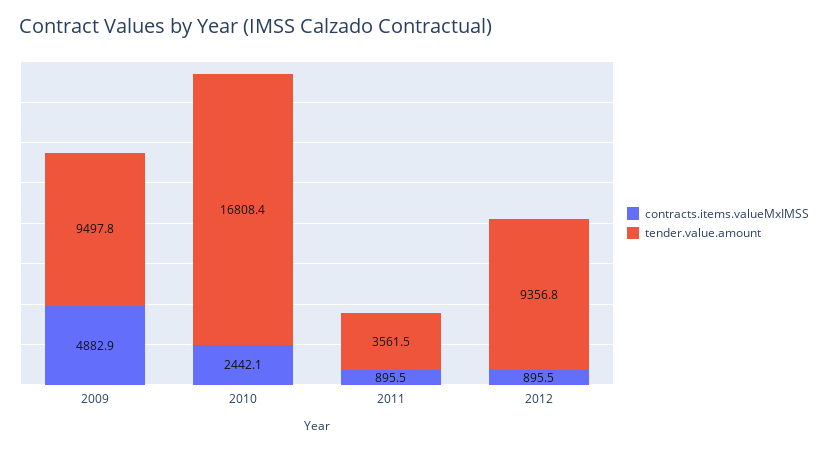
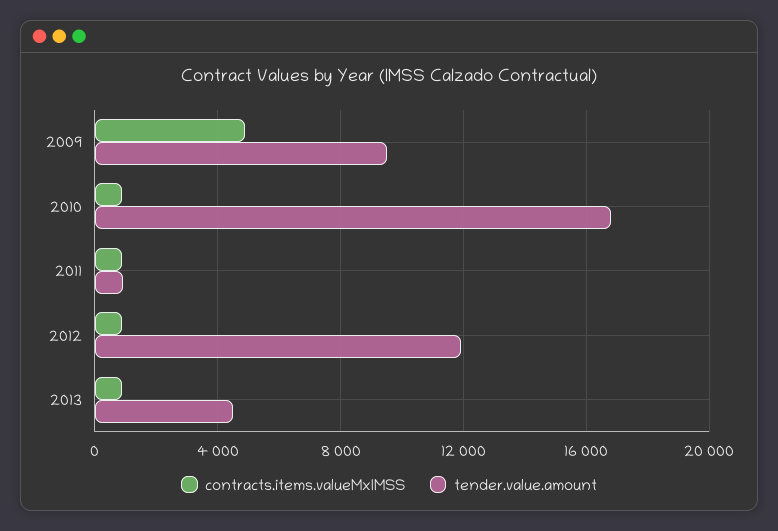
contracts.items.valueMxIMSS, 2010: 2442.1 -> 1000
tender.value.amount, 2011: 3561.5 -> 1000
tender.value.amount, 2012: 9356.8 -> 12000
contracts.items.valueMxIMSS, 2013: none -> 1000
tender.value.amount, 2013: none -> 4500

